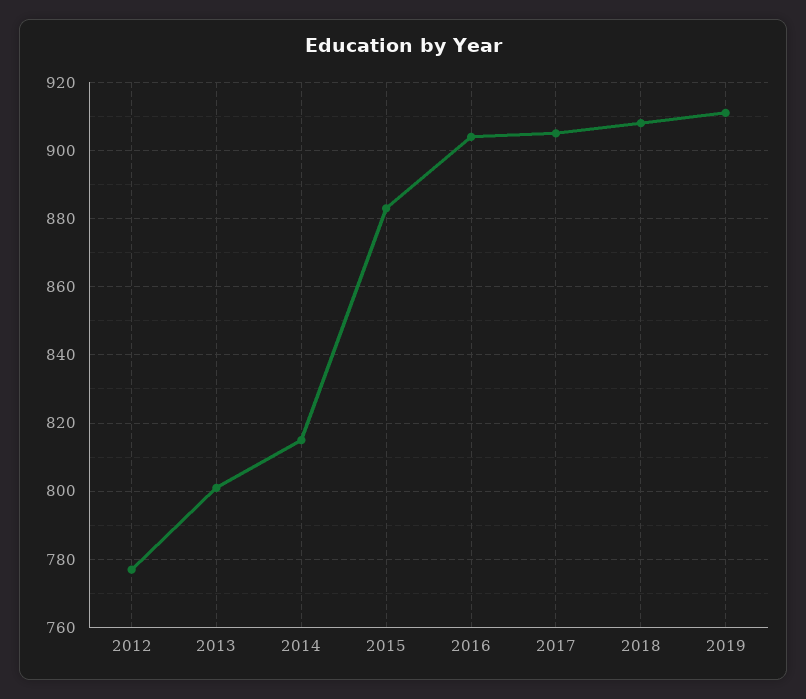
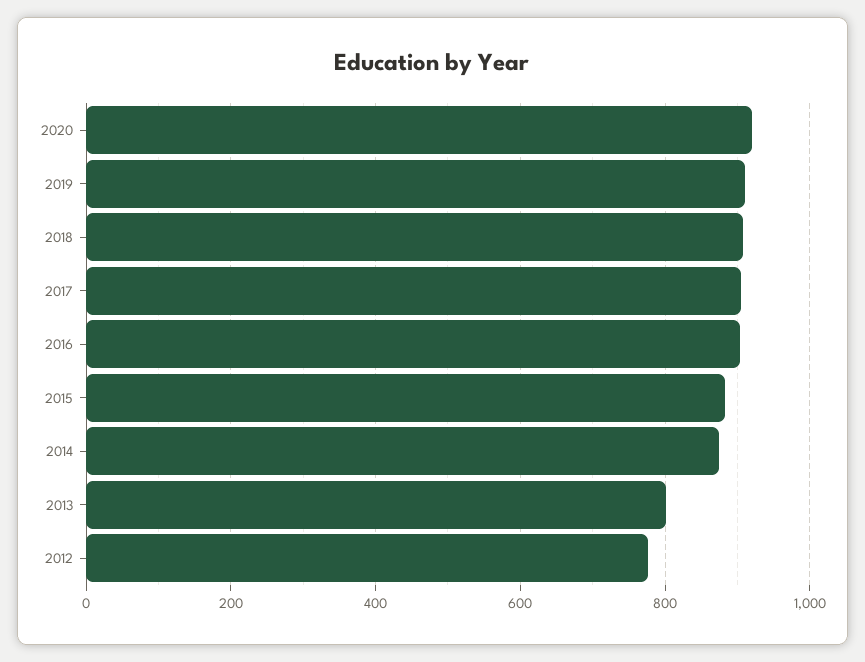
2014: 815 -> 880
2020: none -> 920

